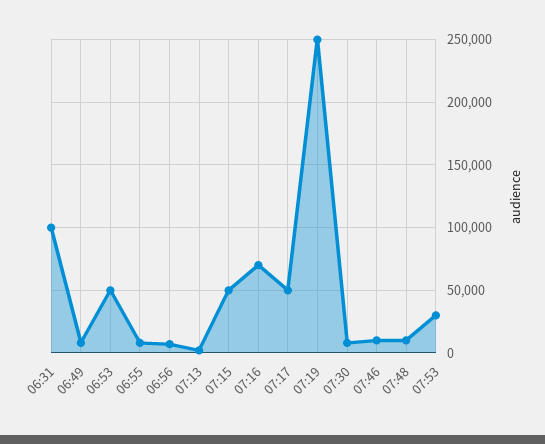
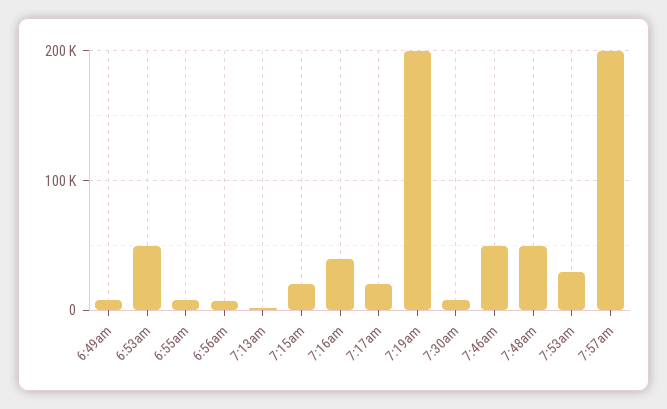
06:31: 100000 -> none
07:15: 50000 -> 20000
07:16: 70000 -> 40000
07:17: 50000 -> 20000
07:19: 250000 -> 200000
07:46: 10000 -> 50000
07:48: 10000 -> 50000
7:57am: none -> 200000

